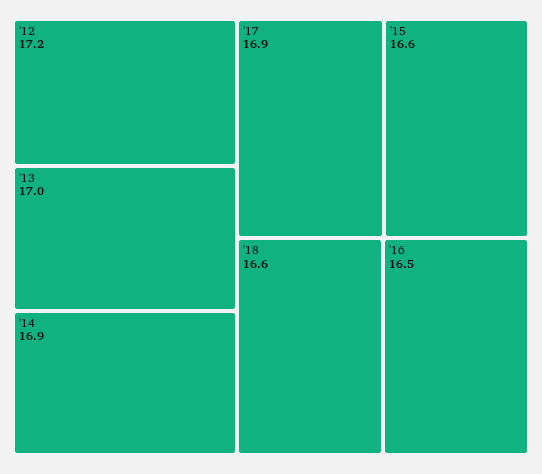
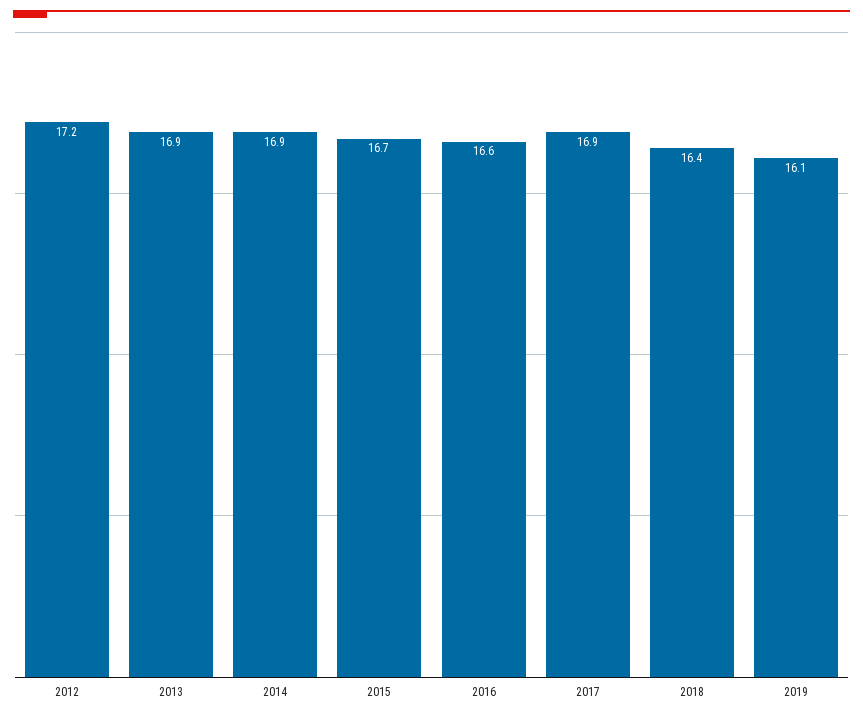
'13: 17 -> 16.9
'15: 16.6 -> 16.7
'18: 16.6 -> 16.4
'16: 16.5 -> 16.6
2019: none -> 16.1

